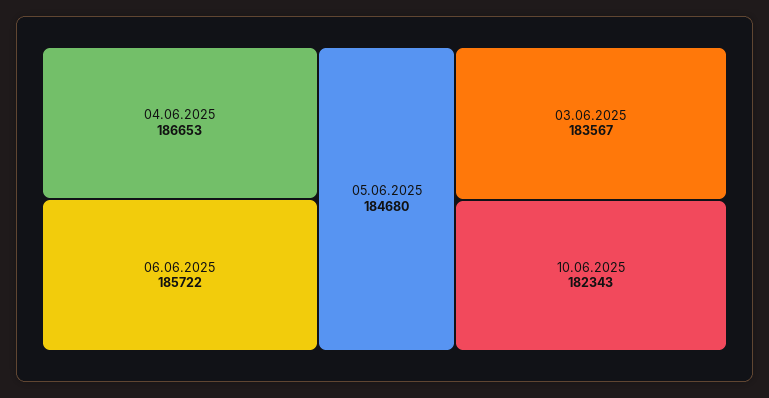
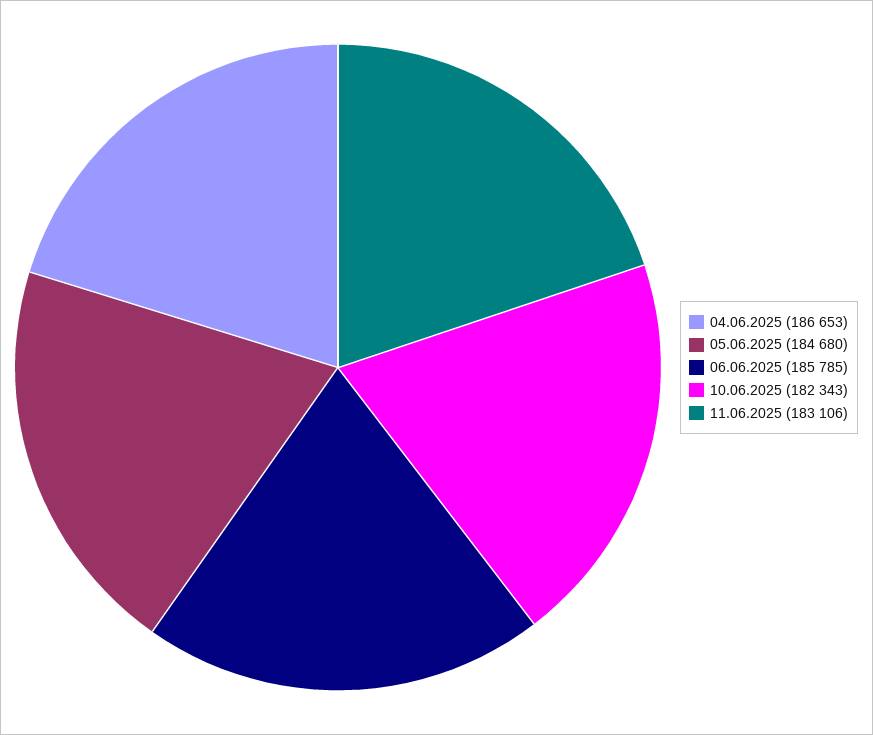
06.06.2025: 185722 -> 185785
03.06.2025: 183567 -> none
11.06.2025: none -> 183106

